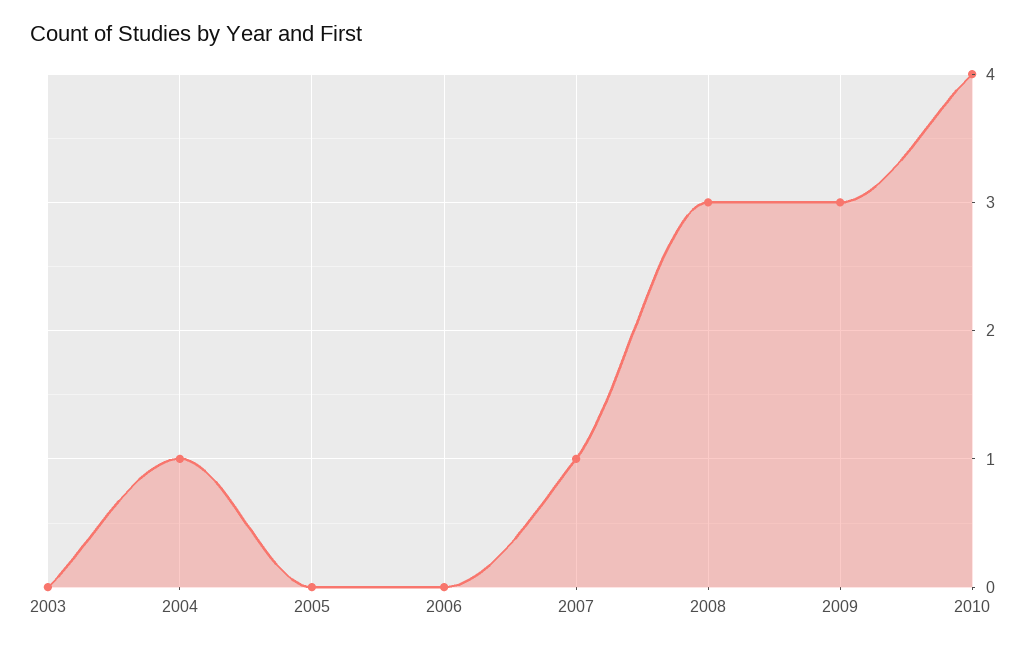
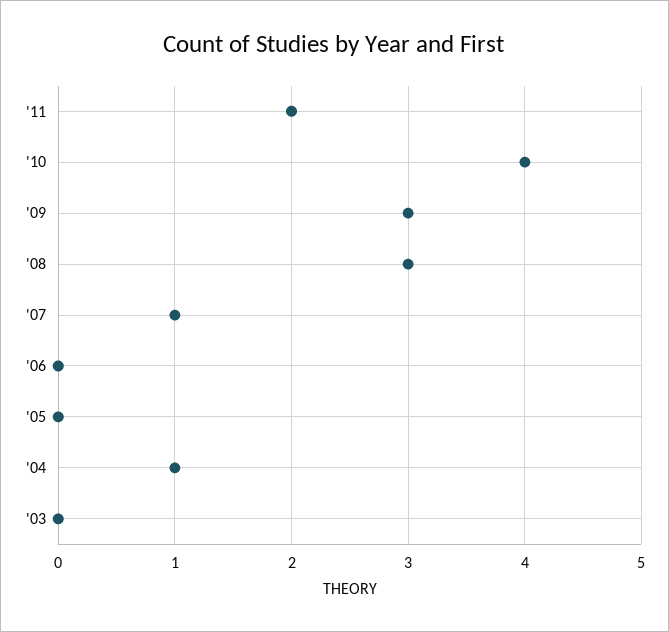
'11: none -> 2

